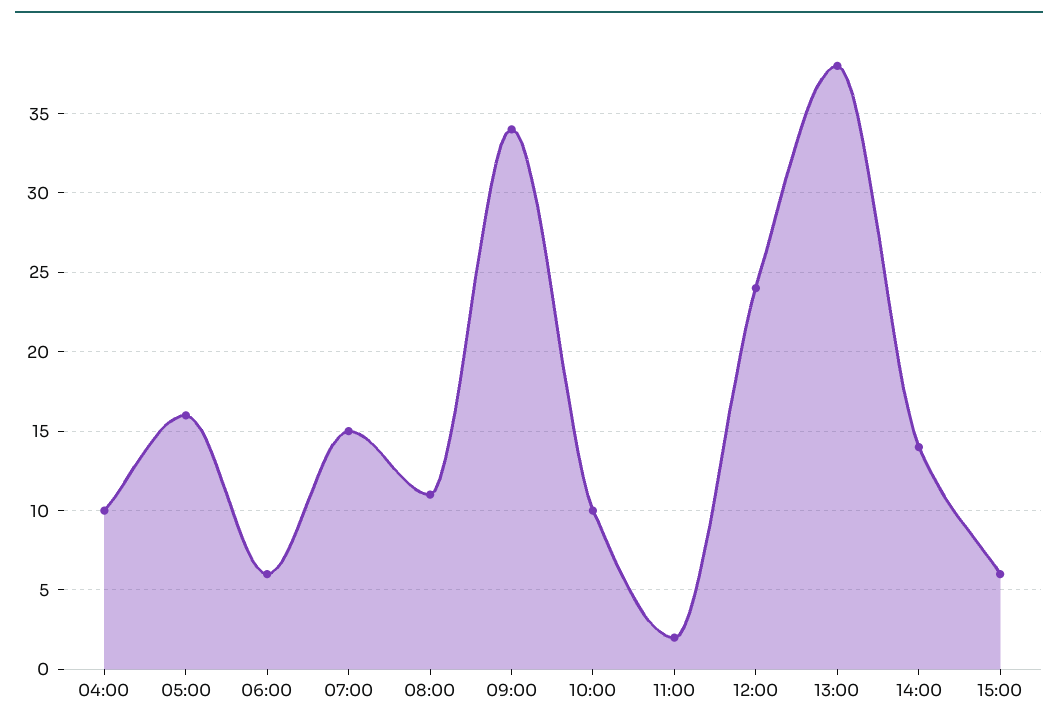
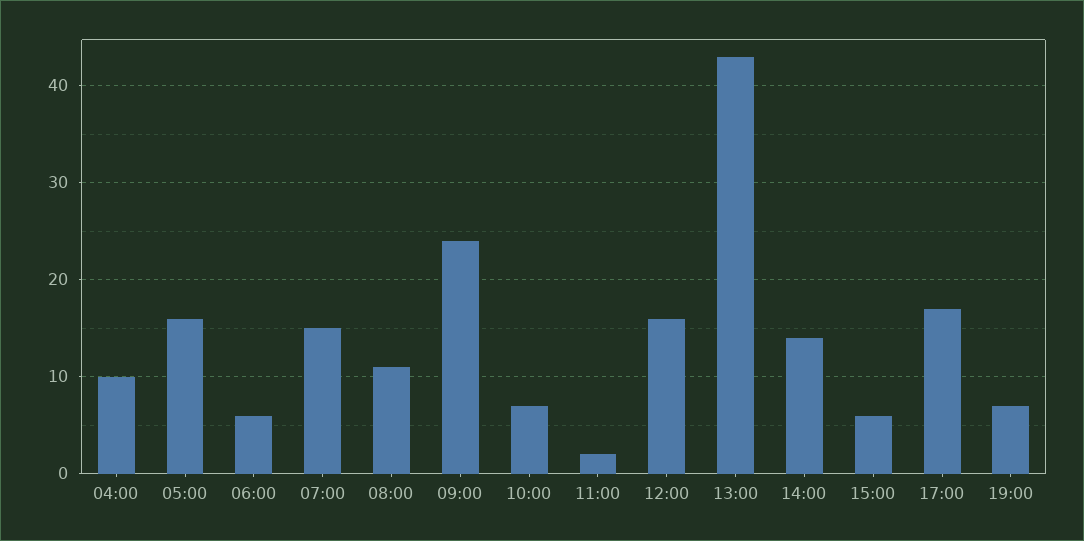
09:00: 34 -> 24
10:00: 10 -> 7
12:00: 24 -> 16
13:00: 38 -> 43
17:00: none -> 17
19:00: none -> 7

